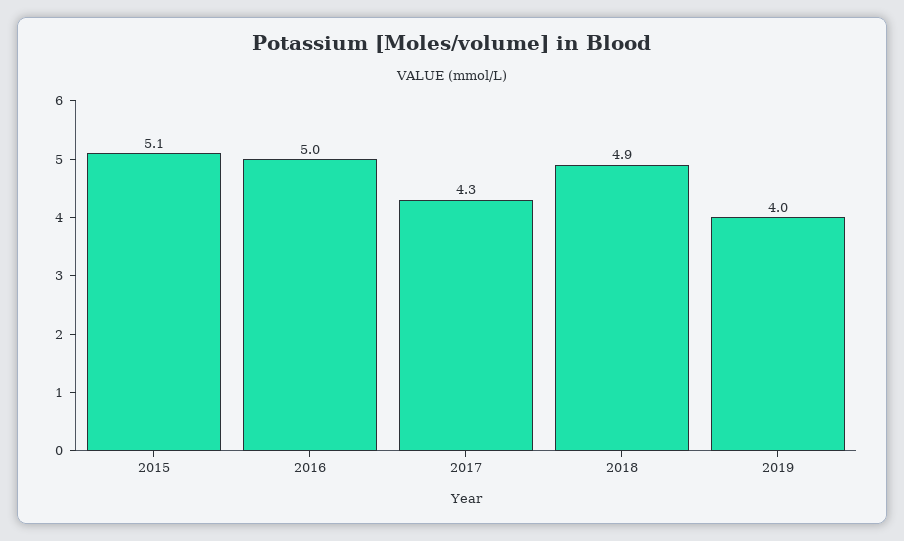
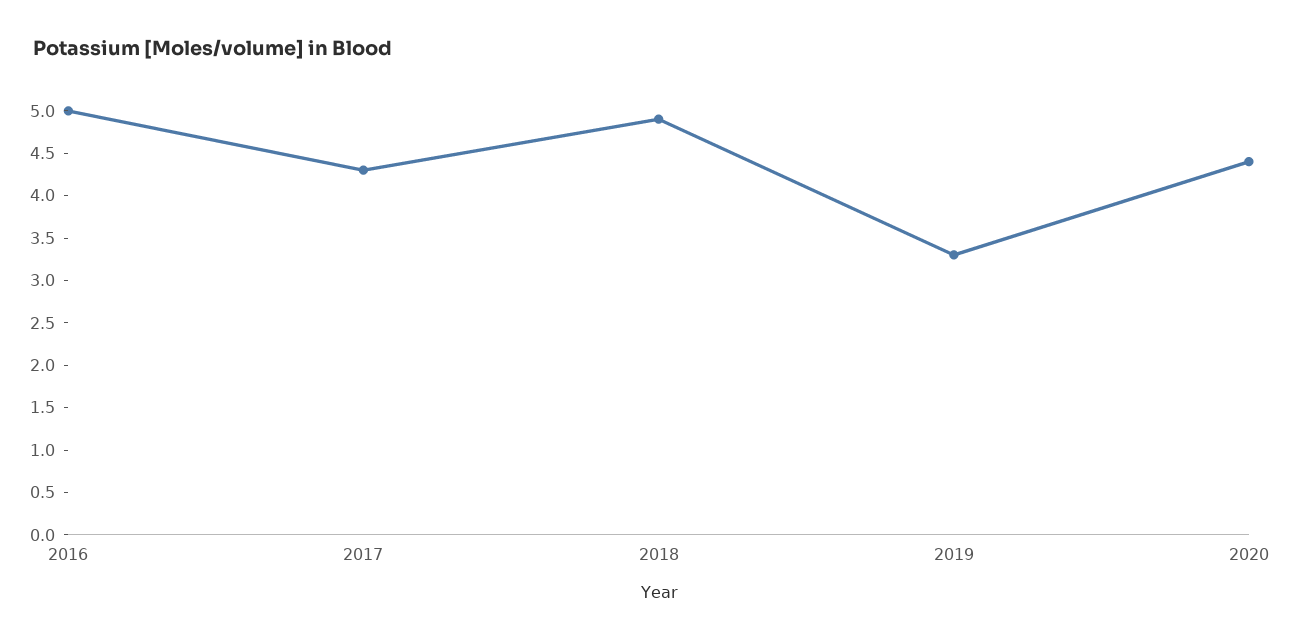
2015: 5.1 -> none
2019: 4 -> 3.3
2020: none -> 4.4

